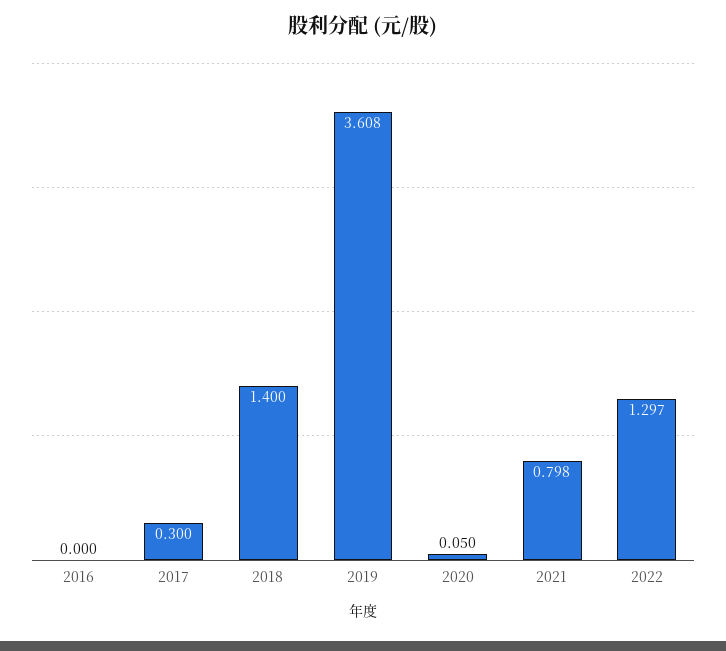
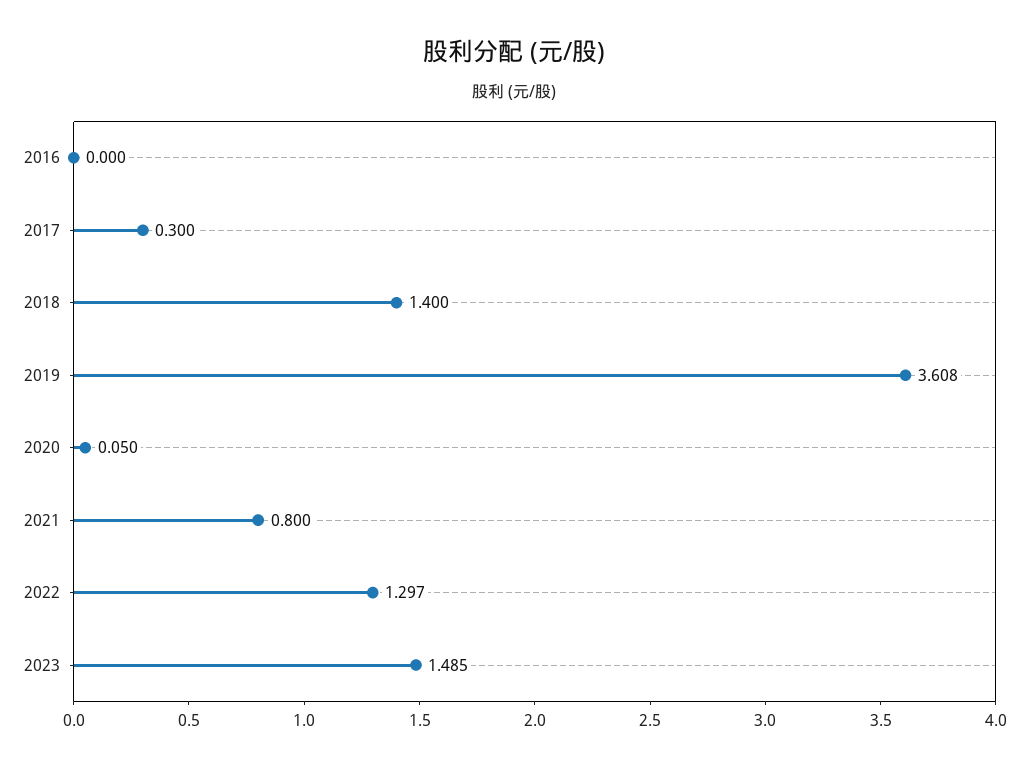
2021: 0.798 -> 0.8
2023: none -> 1.485

